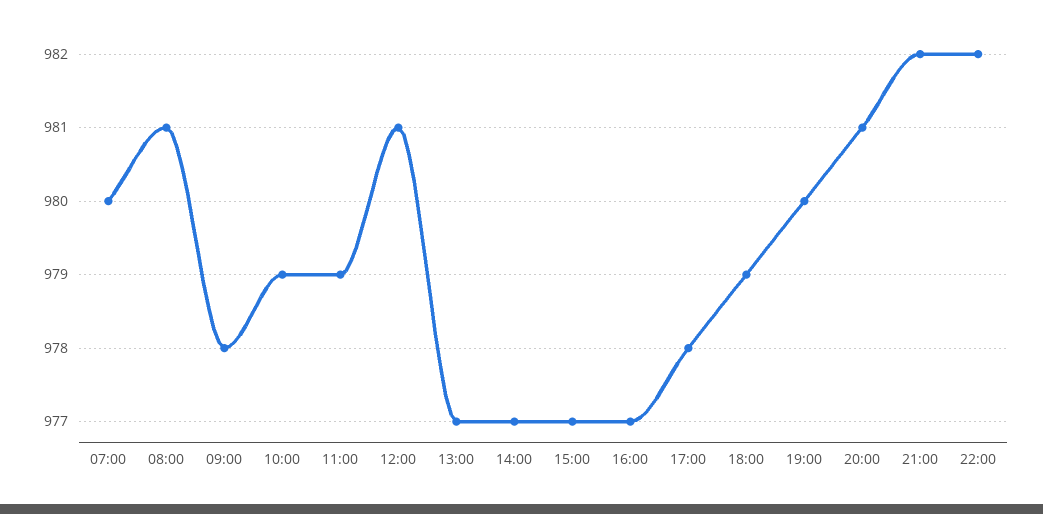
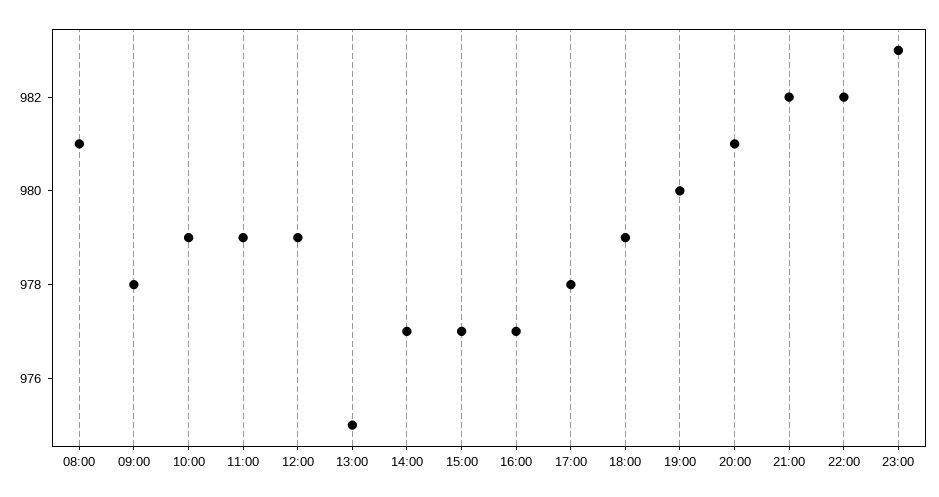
07:00: 980 -> none
12:00: 981 -> 979
13:00: 977 -> 975
23:00: none -> 983

